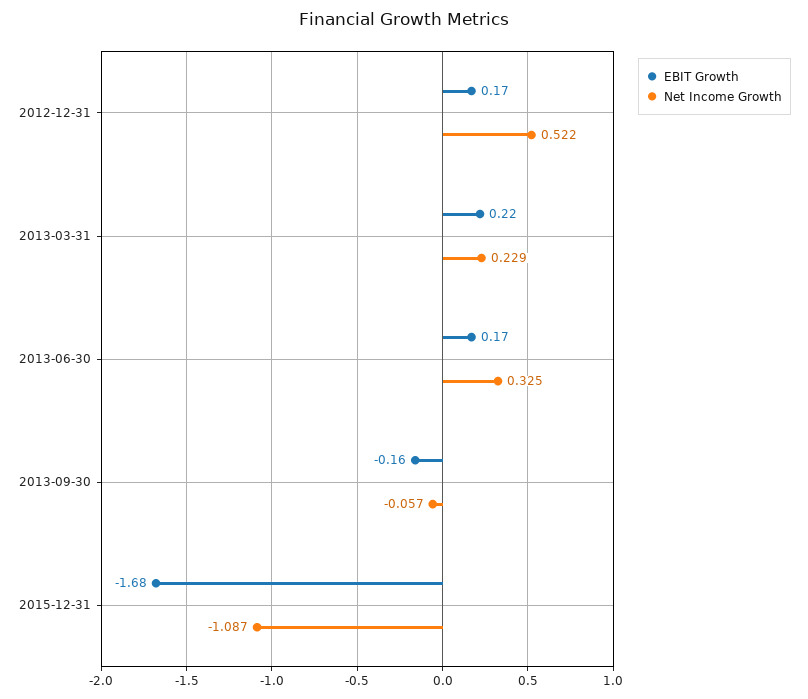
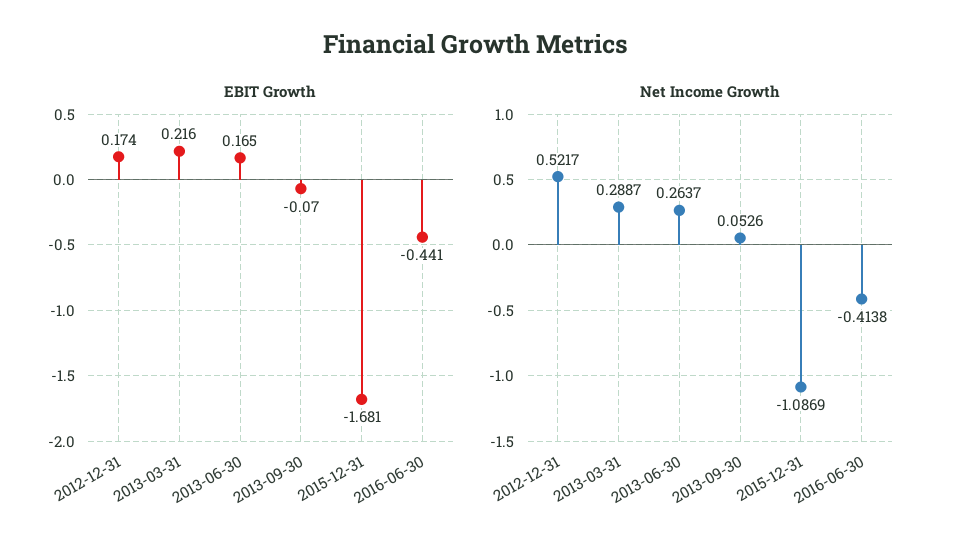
Net Income Growth, 2013-03-31: 0.229 -> 0.2887
Net Income Growth, 2013-06-30: 0.325 -> 0.2637
EBIT Growth, 2013-09-30: -0.16 -> -0.07
Net Income Growth, 2013-09-30: -0.057 -> 0.0526
EBIT Growth, 2016-06-30: none -> -0.441
Net Income Growth, 2016-06-30: none -> -0.4138

